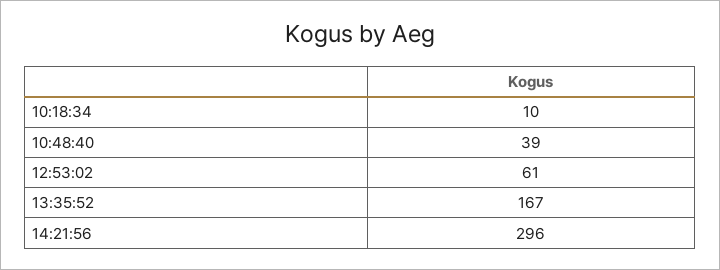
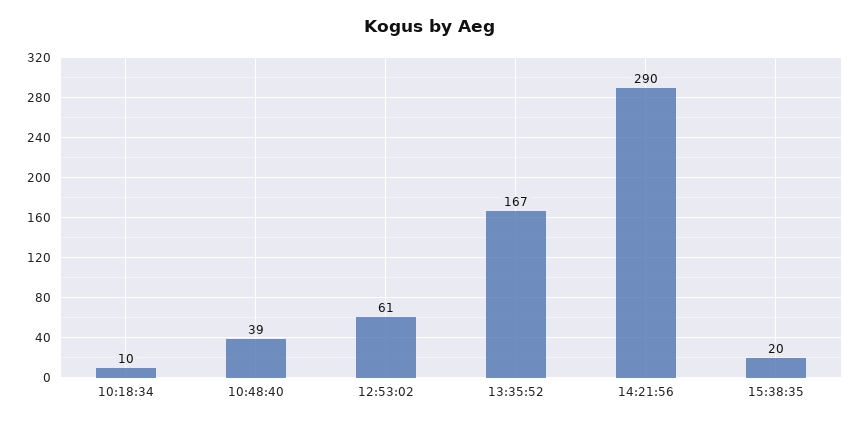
14:21:56: 296 -> 290
15:38:35: none -> 20

